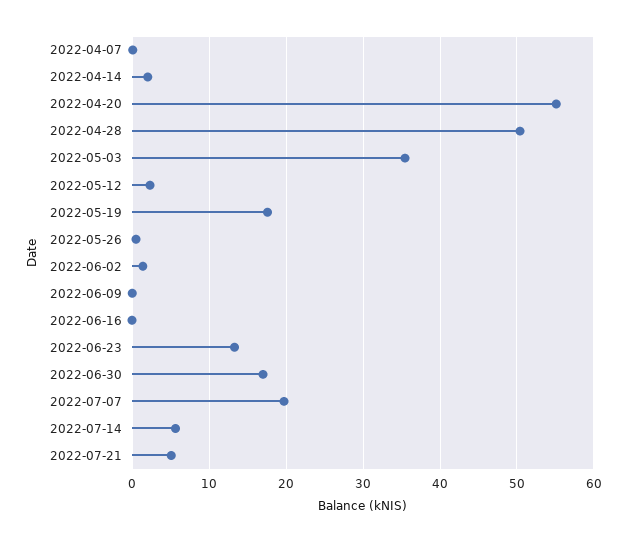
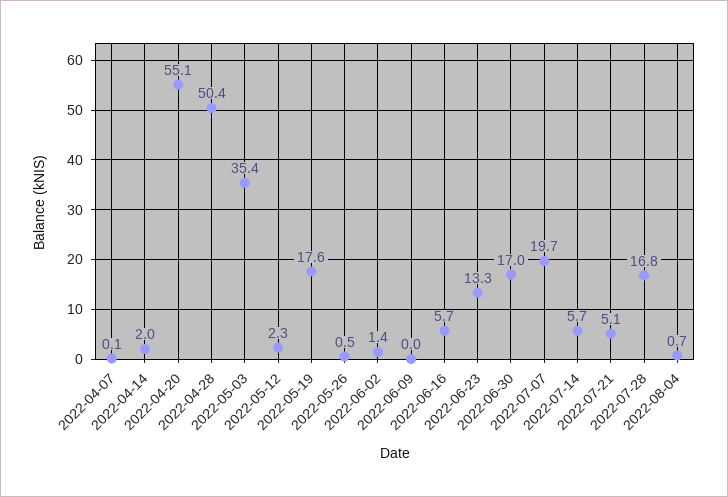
2022-06-16: 0 -> 5.7
2022-07-28: none -> 16.8
2022-08-04: none -> 0.7

